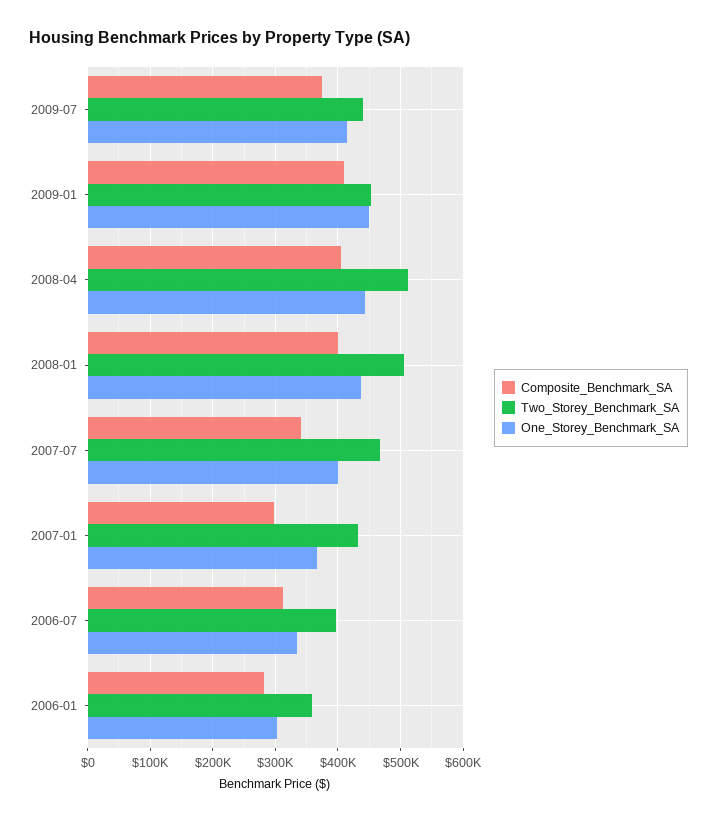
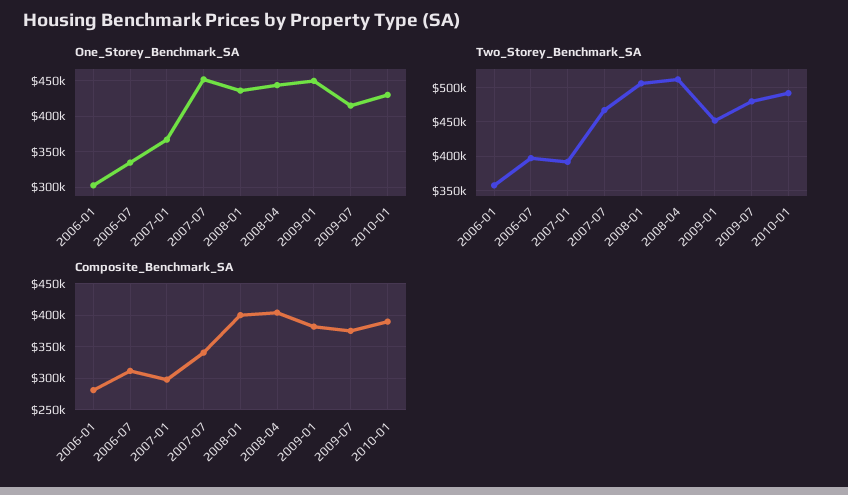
Two_Storey_Benchmark_SA, 2009-07: 440000 -> 480000
Composite_Benchmark_SA, 2009-01: 410000 -> 380000
One_Storey_Benchmark_SA, 2007-07: 400000 -> 450000
Two_Storey_Benchmark_SA, 2007-01: 430000 -> 390000
One_Storey_Benchmark_SA, 2010-01: none -> 430000
Two_Storey_Benchmark_SA, 2010-01: none -> 490000
Composite_Benchmark_SA, 2010-01: none -> 390000

